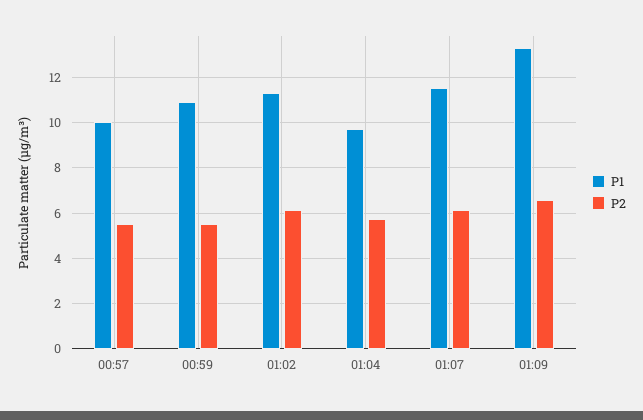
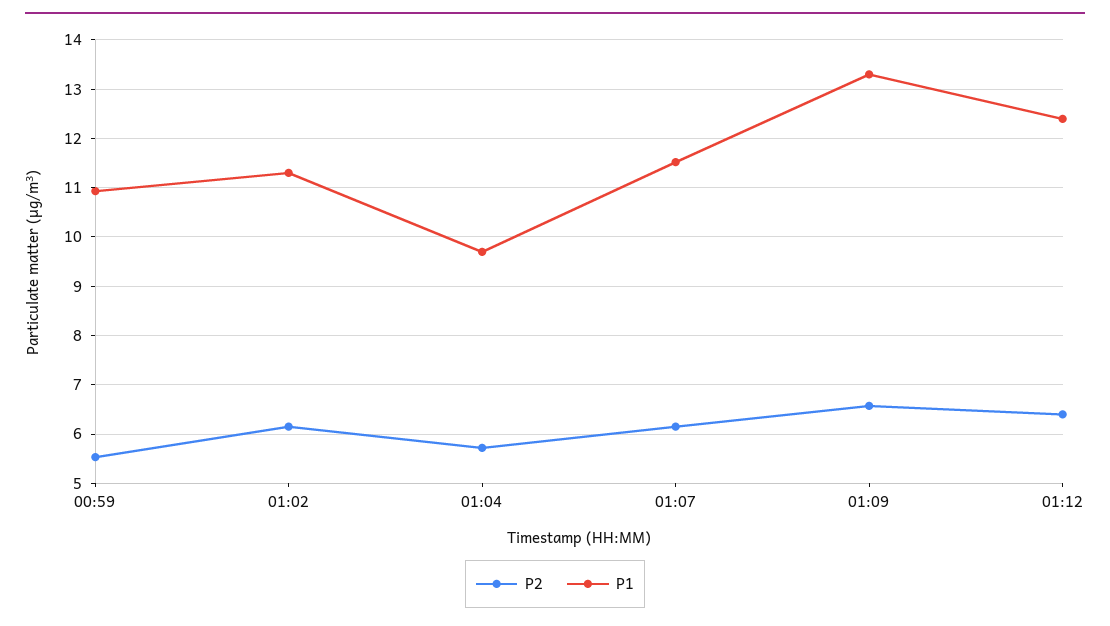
P1, 00:57: 10 -> none
P2, 00:57: 5.5 -> none
P2, 01:12: none -> 6.4
P1, 01:12: none -> 12.4

